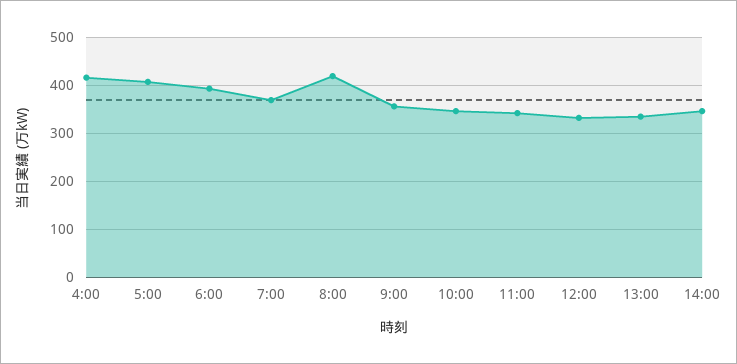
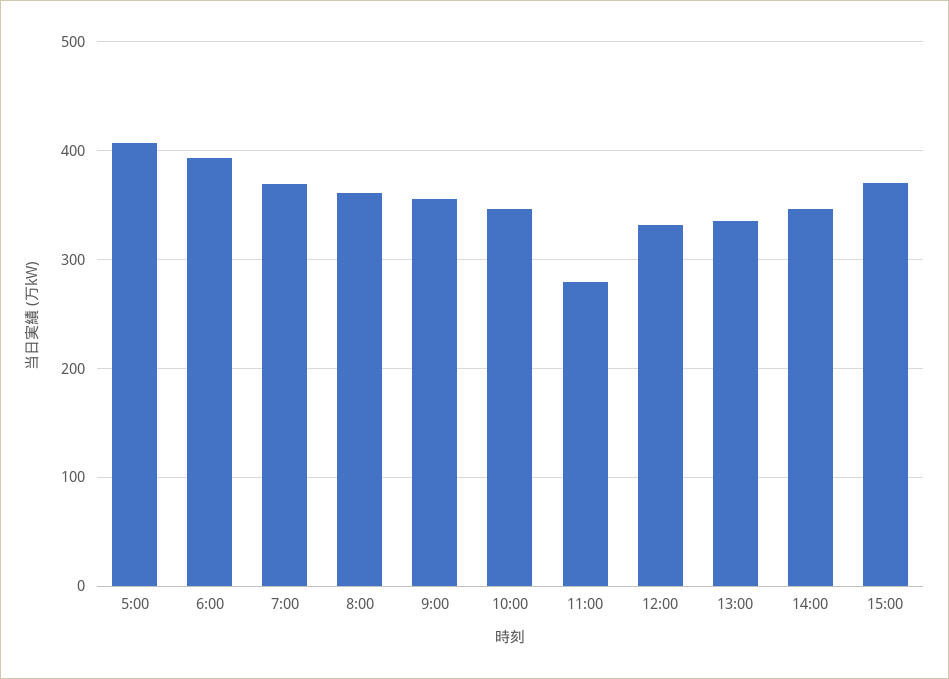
4:00: 420 -> none
8:00: 420 -> 360
11:00: 340 -> 280
15:00: none -> 370

